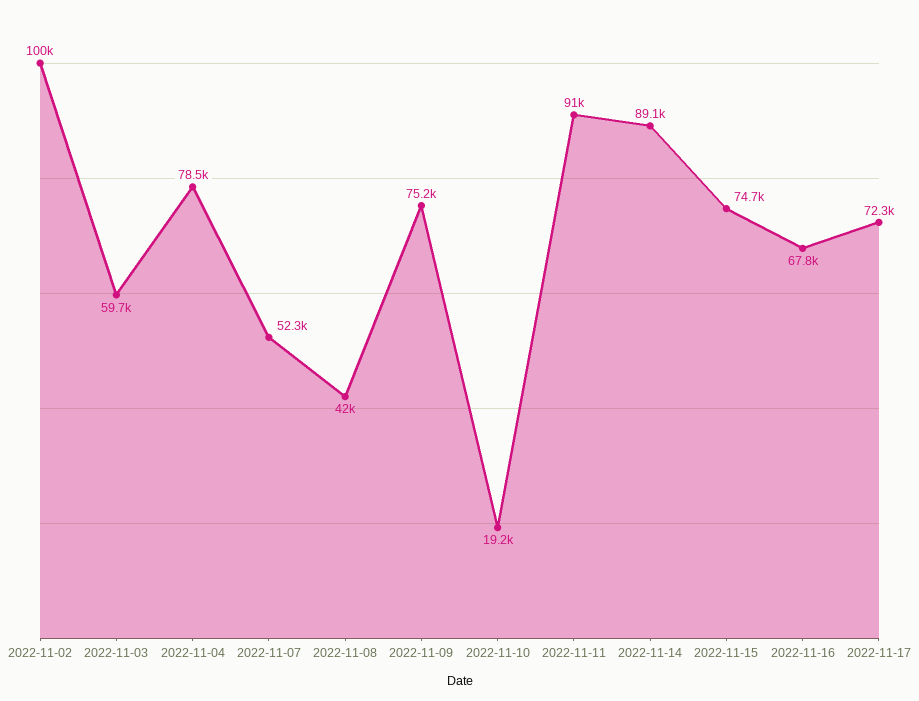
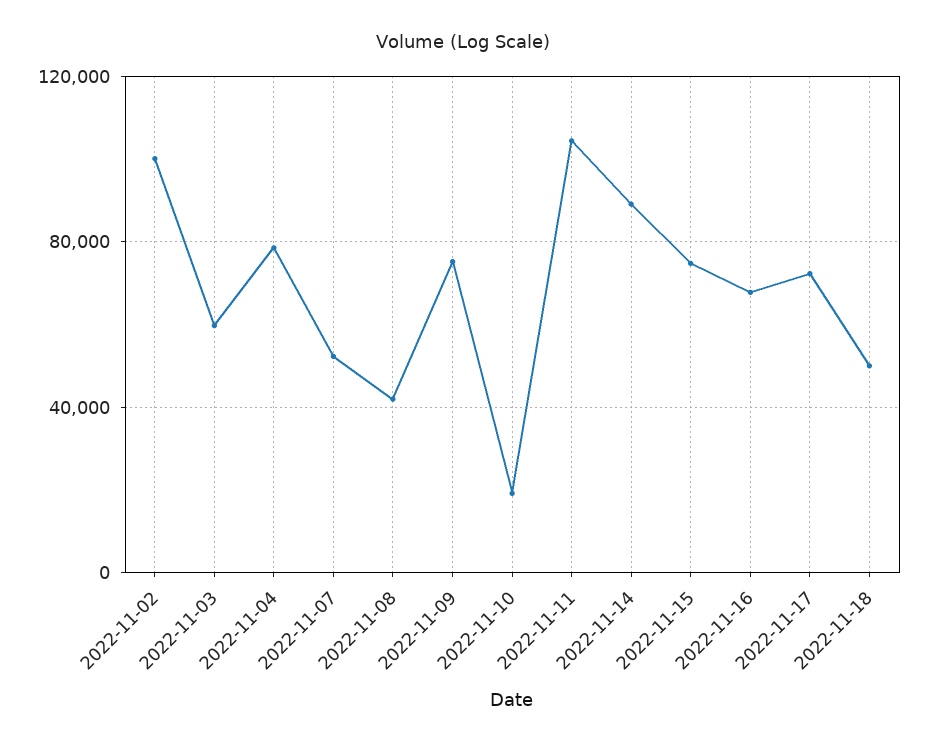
2022-11-11: 91000 -> 105000
2022-11-18: none -> 50000

